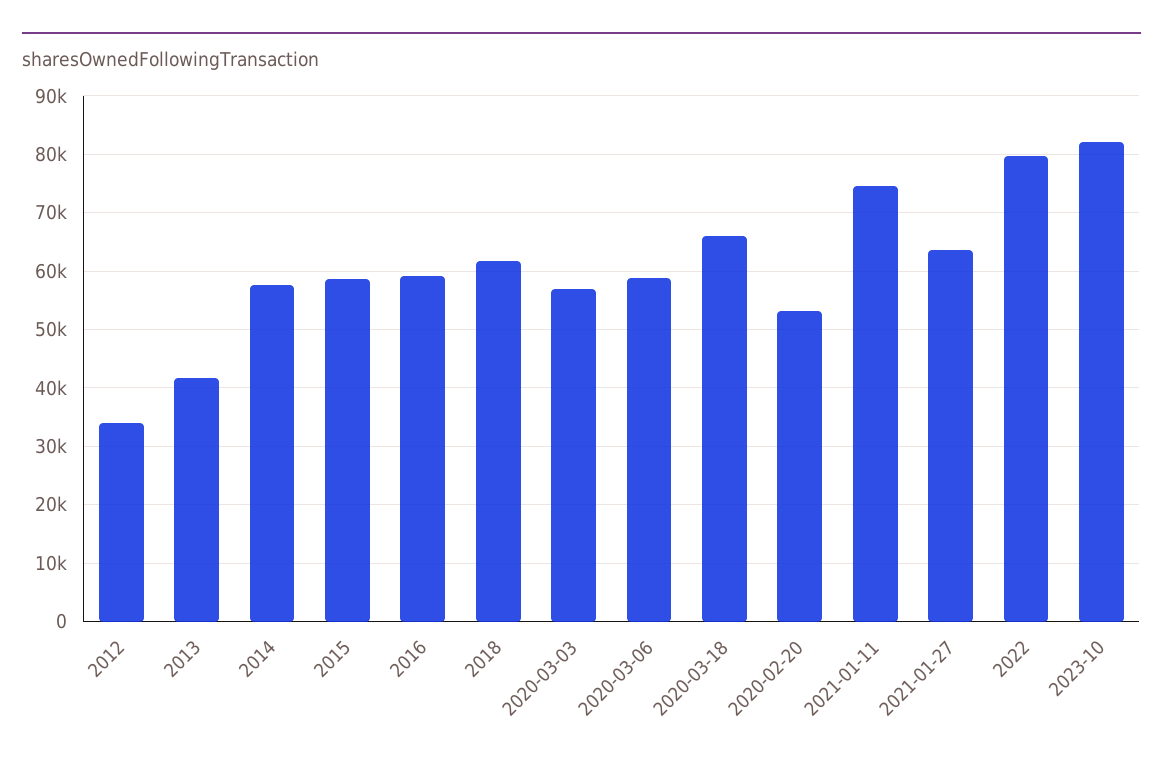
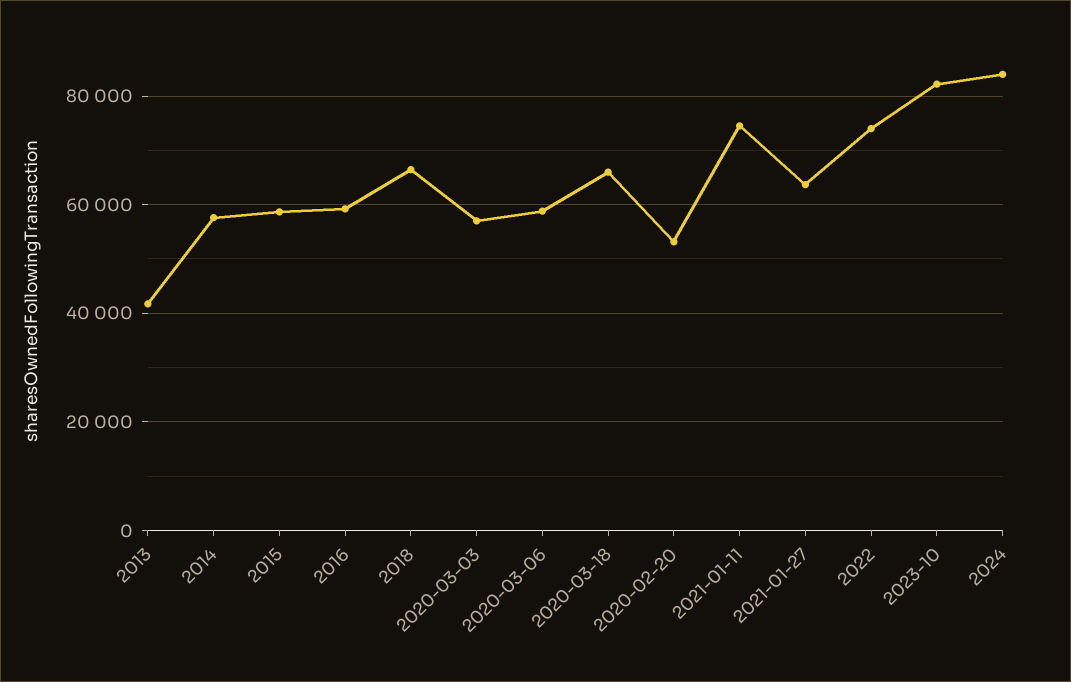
2012: 34000 -> none
2018: 62000 -> 66000
2022: 80000 -> 74000
2024: none -> 84000

